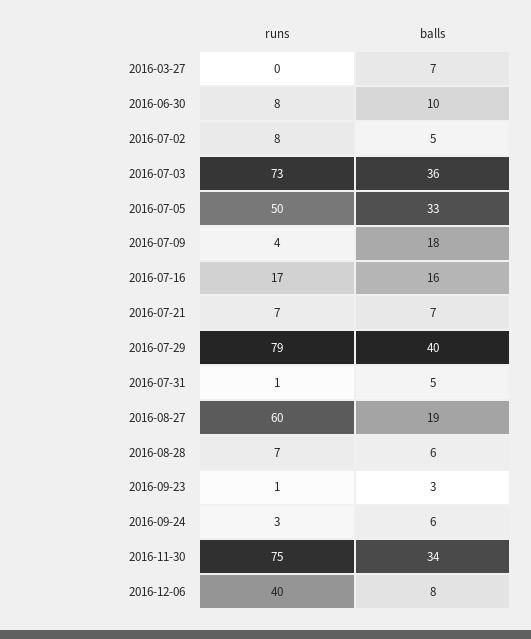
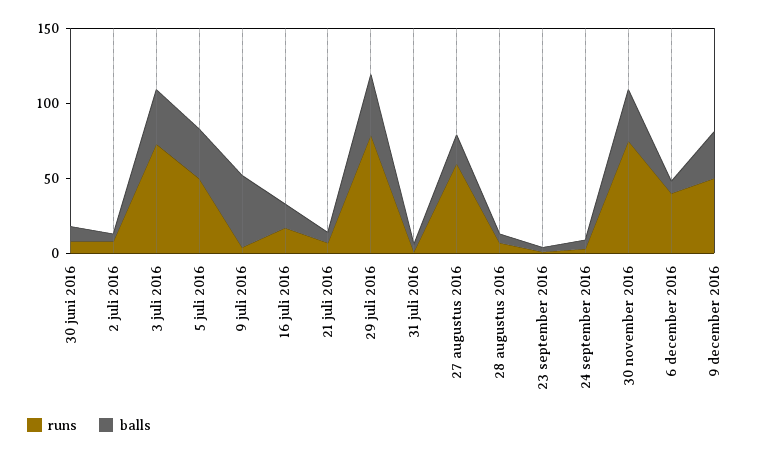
runs, 2016-03-27: 0 -> none
balls, 2016-03-27: 7 -> none
balls, 2016-07-09: 18 -> 50
runs, 9 december 2016: none -> 50
balls, 9 december 2016: none -> 30

